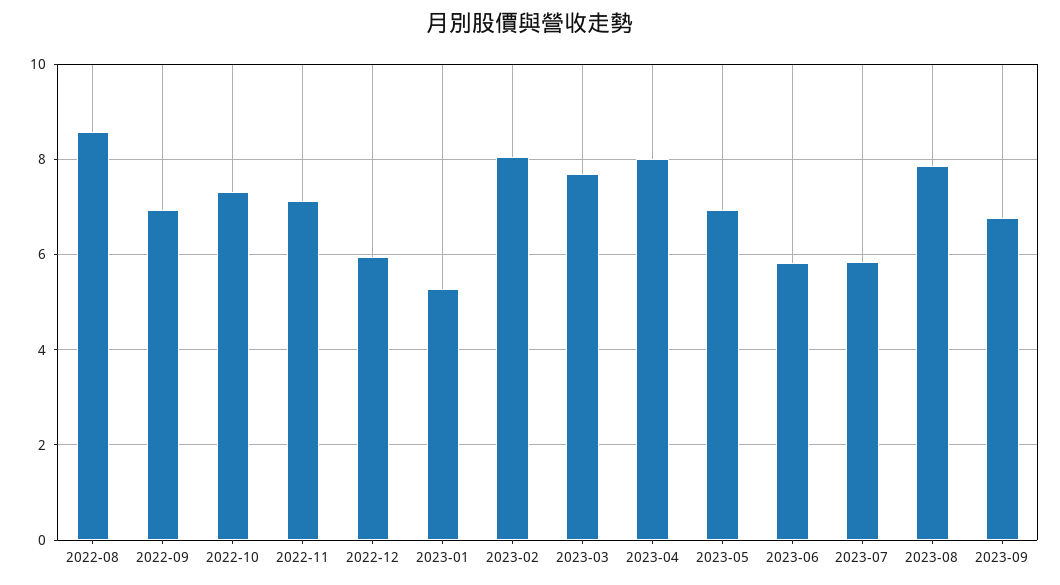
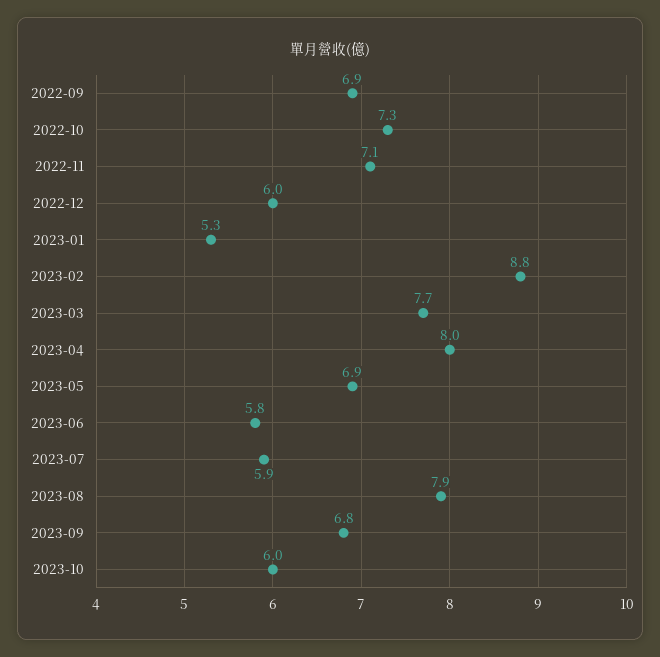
2022-08: 8.6 -> none
2023-02: 8 -> 8.8
2023-10: none -> 6

